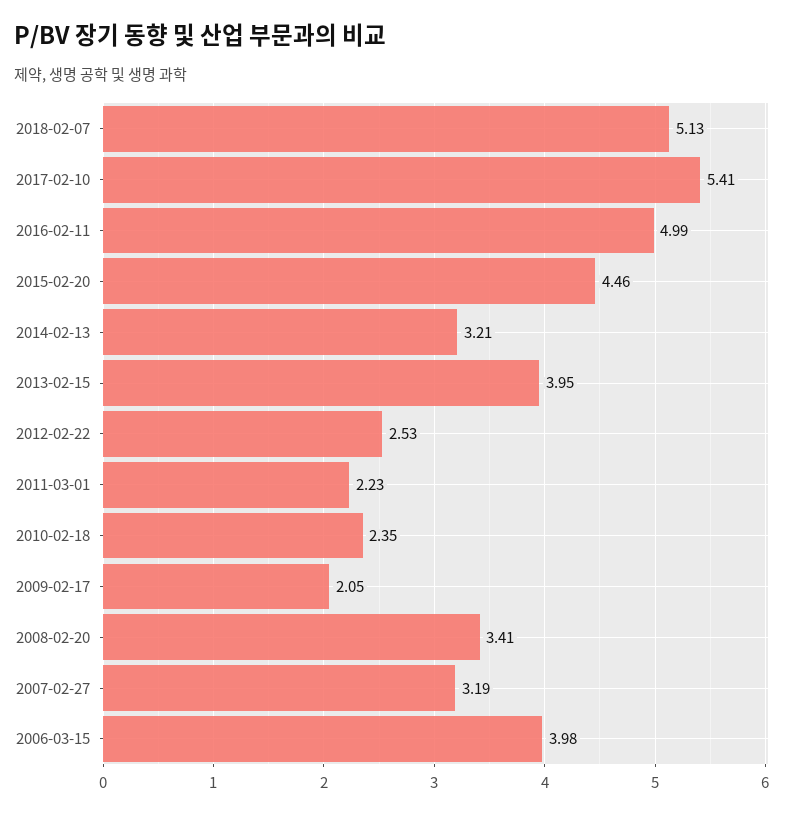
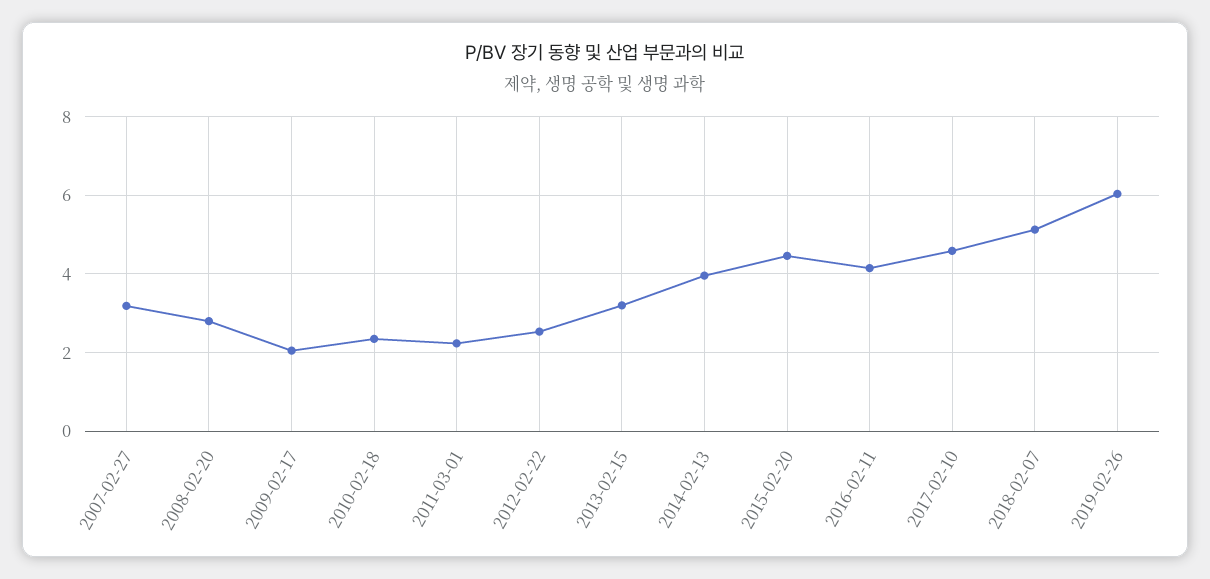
2017-02-10: 5.41 -> 4.6
2016-02-11: 4.99 -> 4.2
2014-02-13: 3.21 -> 4
2013-02-15: 3.95 -> 3.2
2008-02-20: 3.41 -> 2.8
2006-03-15: 3.98 -> none
2019-02-26: none -> 6

